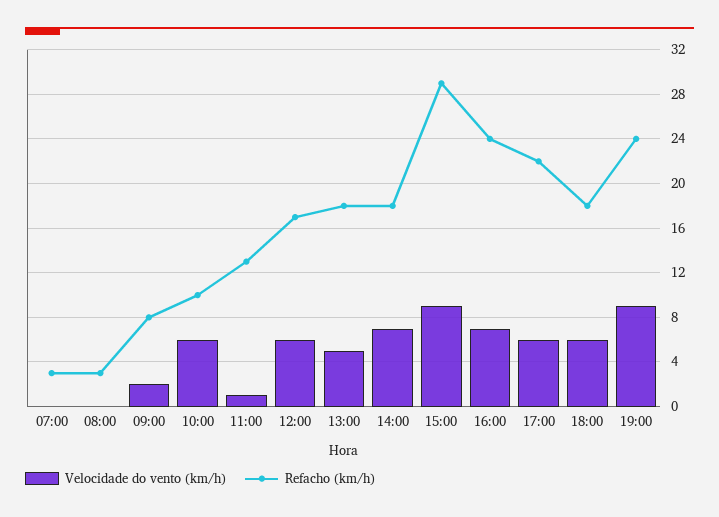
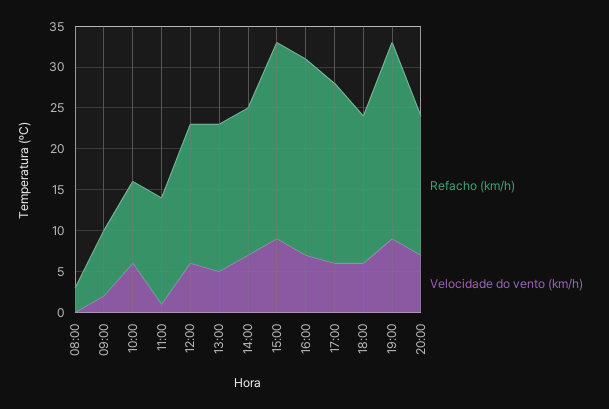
Velocidade do vento (km/h), 07:00: 0 -> none
Refacho (km/h), 07:00: 3 -> none
Refacho (km/h), 15:00: 29 -> 24
Refacho (km/h), 20:00: none -> 17
Velocidade do vento (km/h), 20:00: none -> 7

